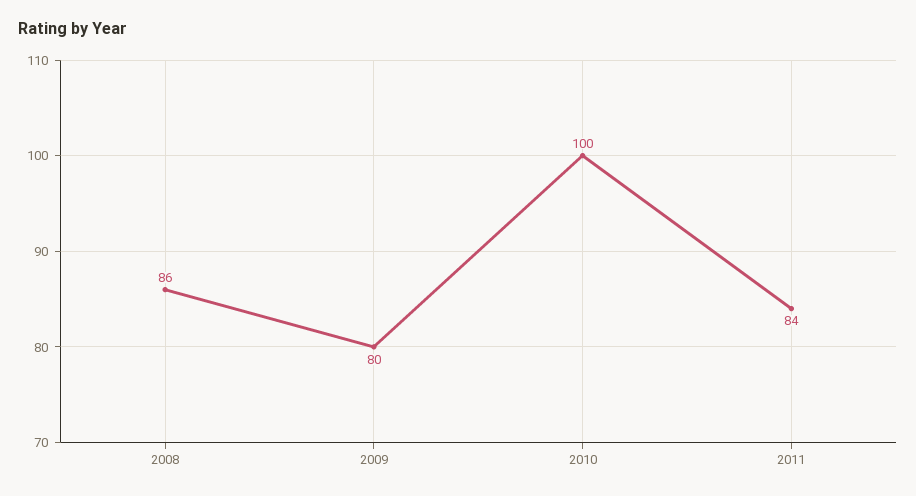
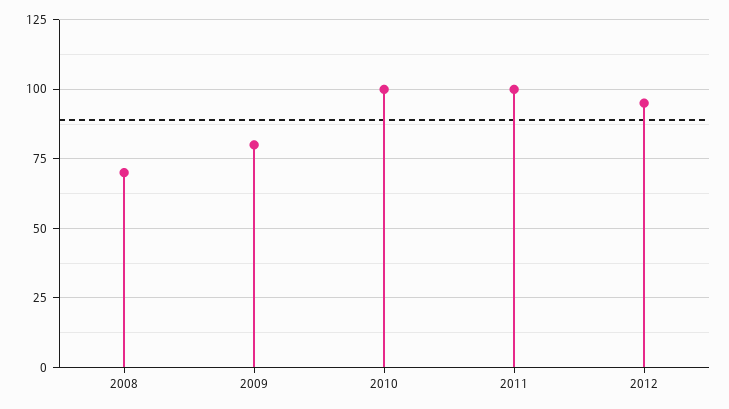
2008: 86 -> 70
2011: 84 -> 100
2012: none -> 95

